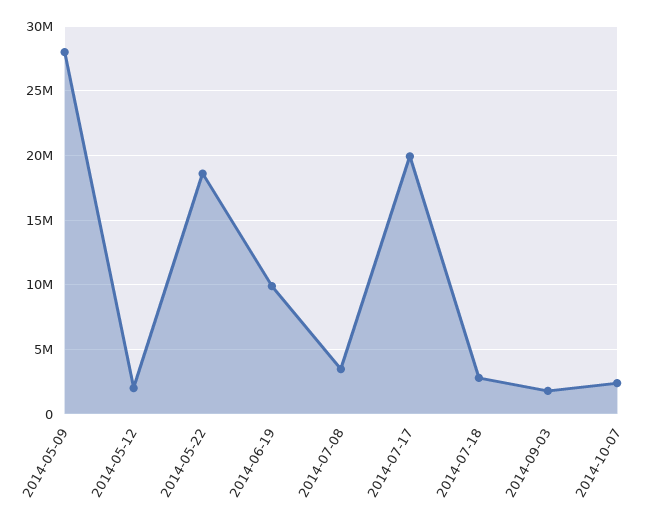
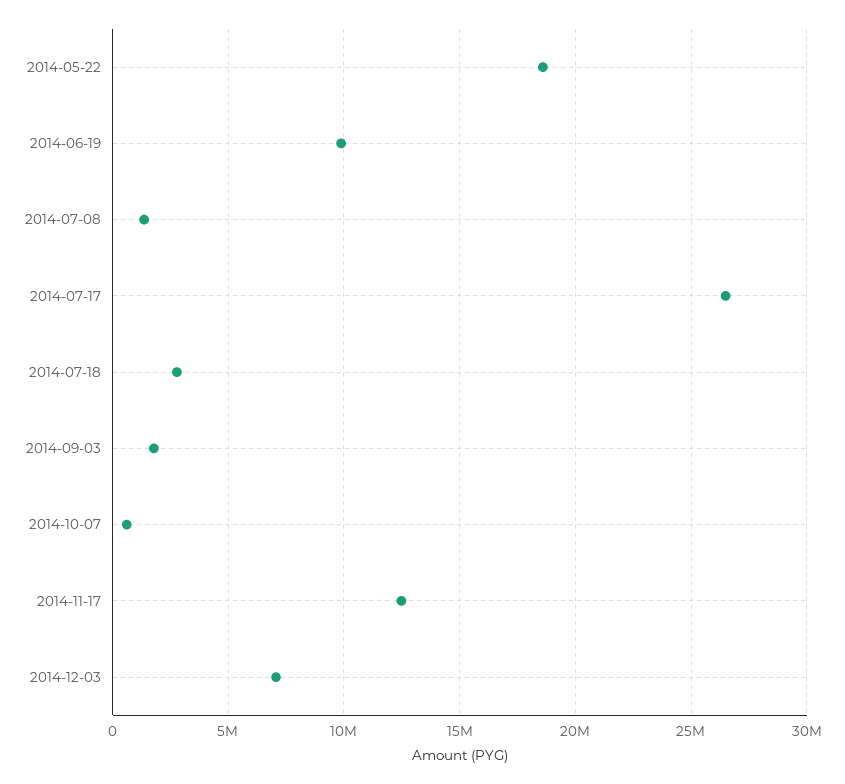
2014-05-09: 28000000 -> none
2014-05-12: 2000000 -> none
2014-07-08: 3500000 -> 1500000
2014-07-17: 20000000 -> 26500000
2014-10-07: 2500000 -> 500000
2014-11-17: none -> 12500000
2014-12-03: none -> 7000000

